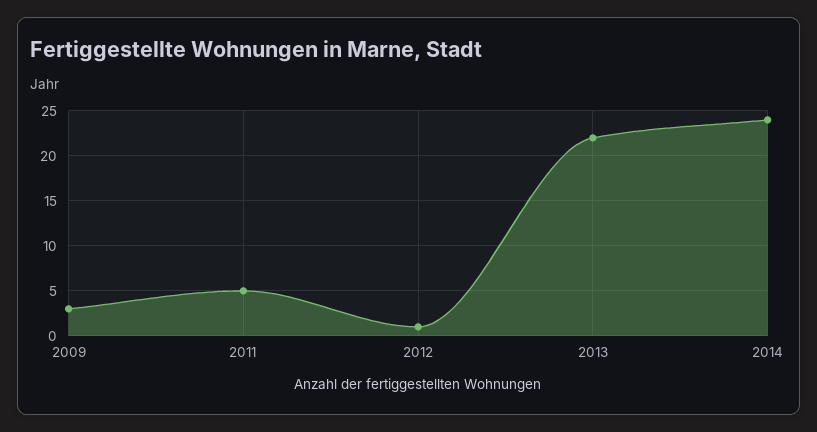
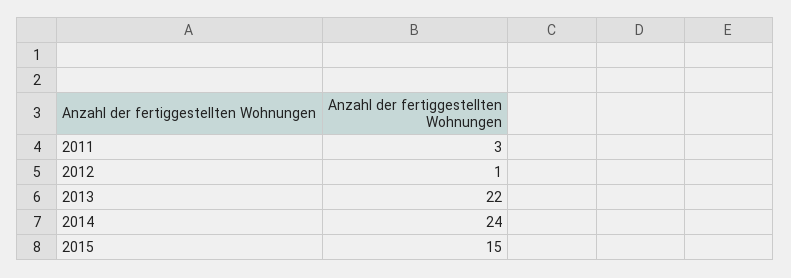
2009: 3 -> none
2011: 5 -> 3
2015: none -> 15

